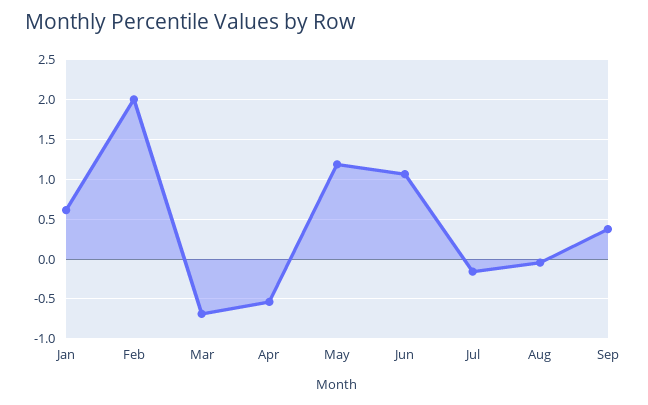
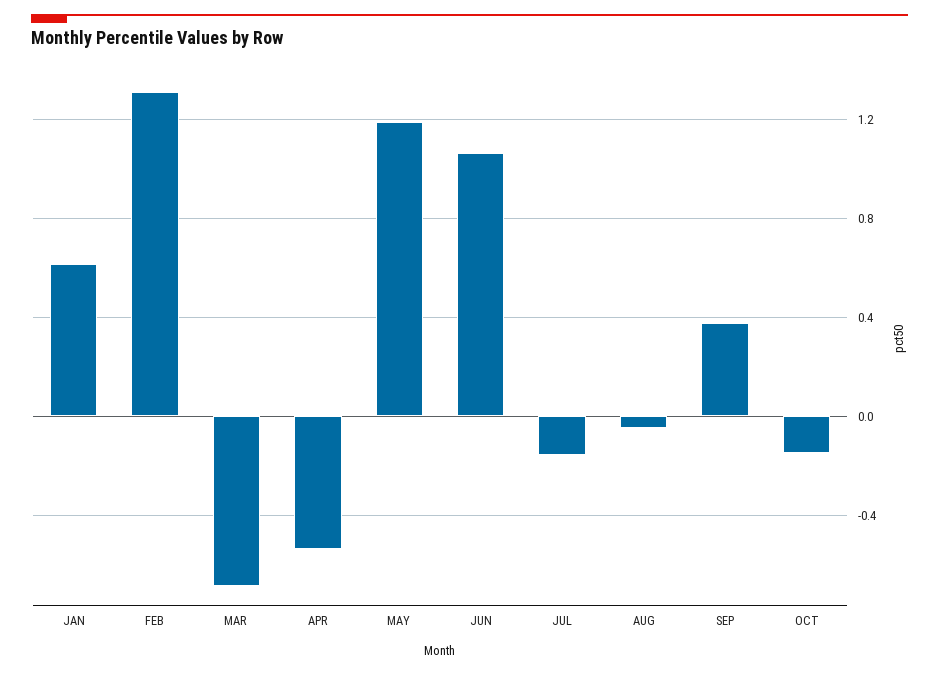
Feb: 2 -> 1.3
OCT: none -> -0.15

